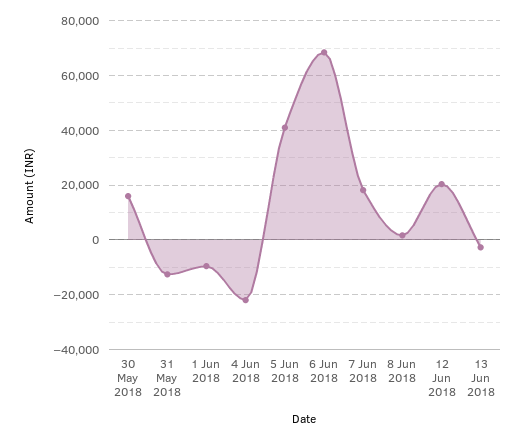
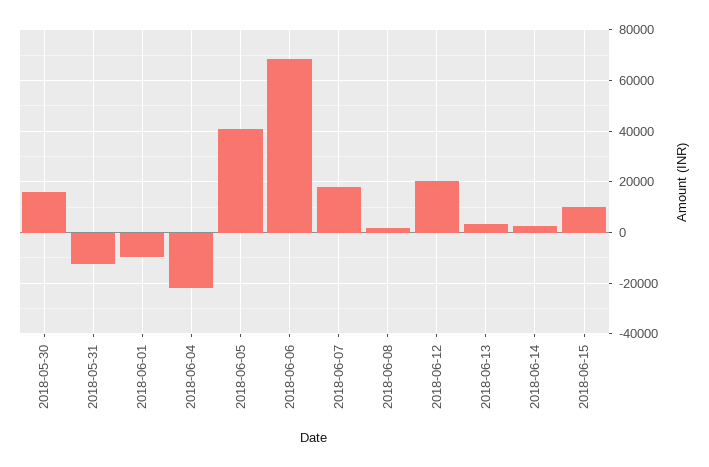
13 Jun 2018: -2500 -> 2500
2018-06-14: none -> 2500
2018-06-15: none -> 10000

